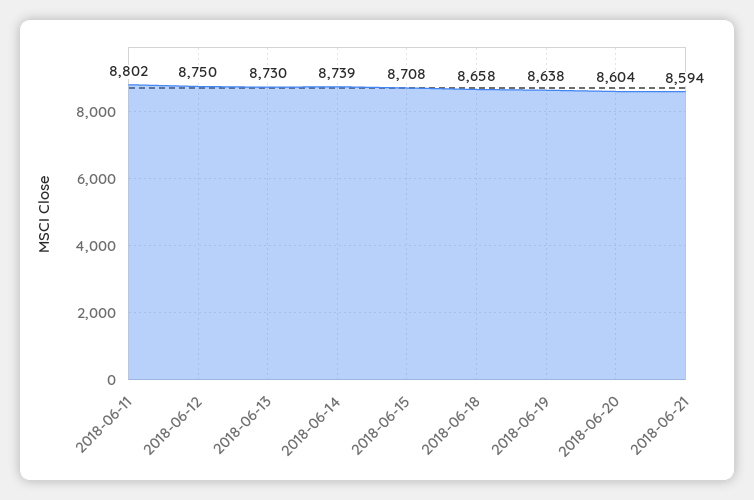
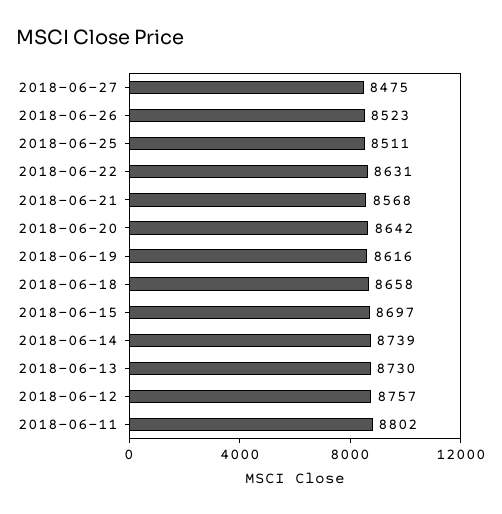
2018-06-12: 8750 -> 8757
2018-06-15: 8708 -> 8697
2018-06-19: 8638 -> 8616
2018-06-20: 8604 -> 8642
2018-06-21: 8594 -> 8568
2018-06-27: none -> 8475
2018-06-26: none -> 8523
2018-06-25: none -> 8511
2018-06-22: none -> 8631

